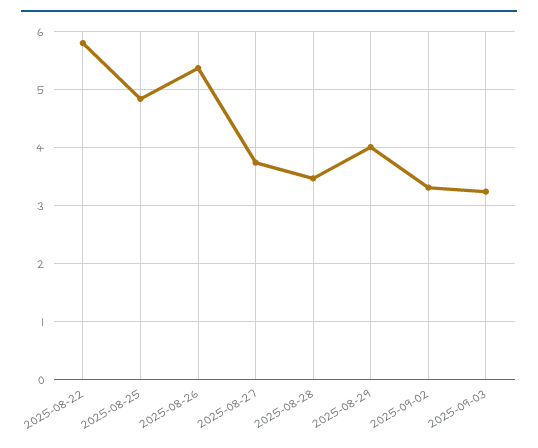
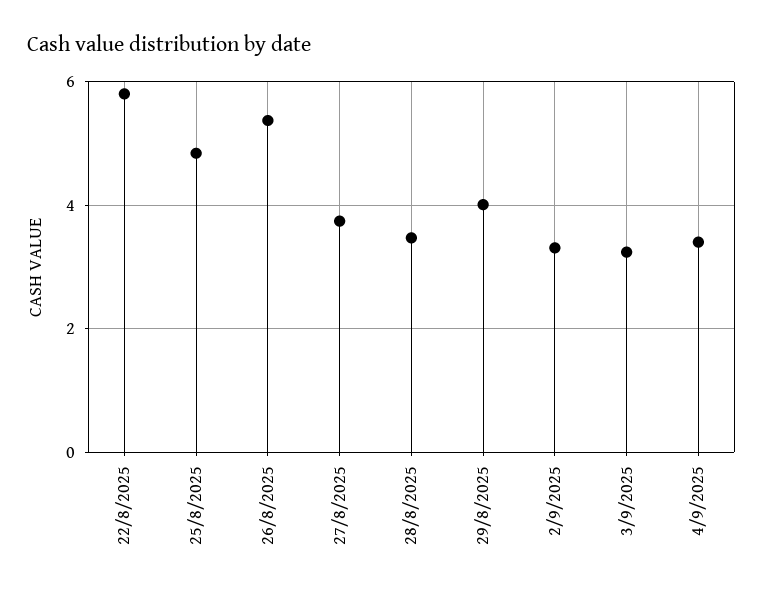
4/9/2025: none -> 3.4

